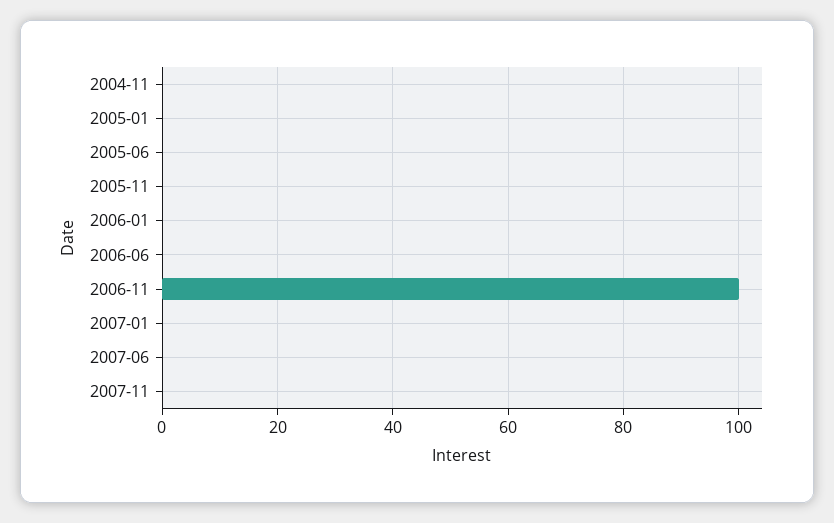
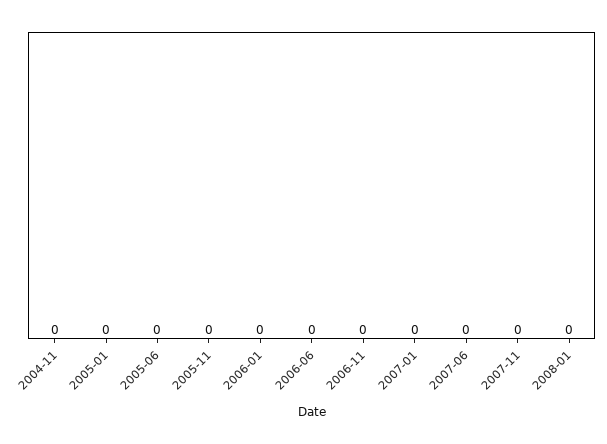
2006-11: 100 -> 0
2008-01: none -> 0

